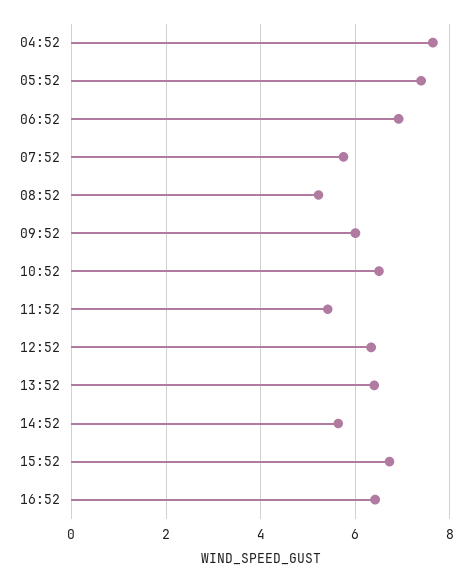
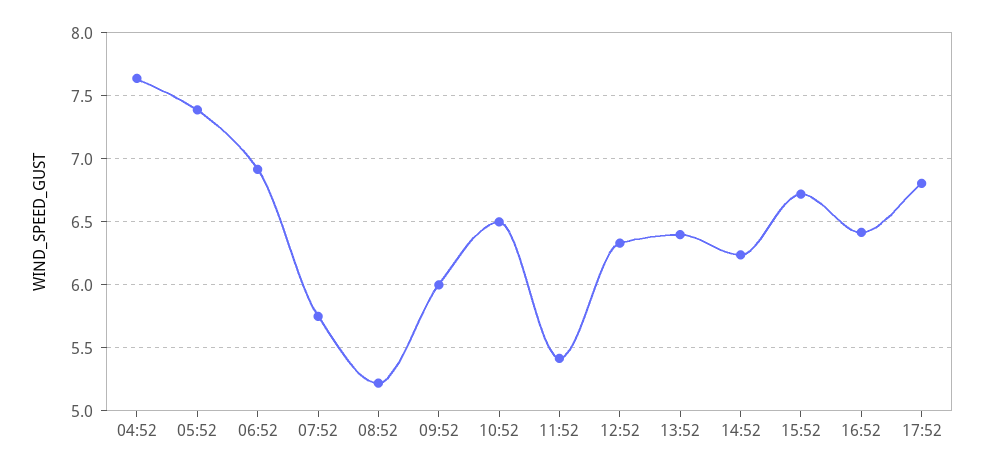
14:52: 5.6 -> 6.25
17:52: none -> 6.8

